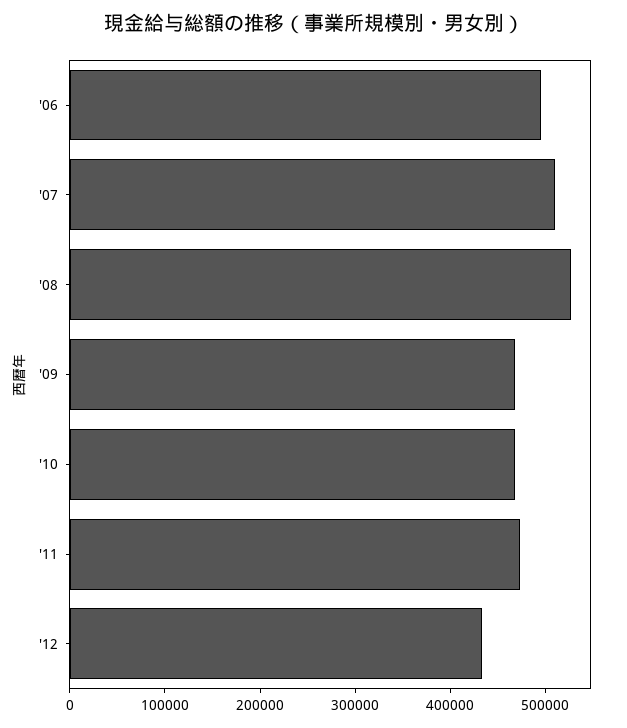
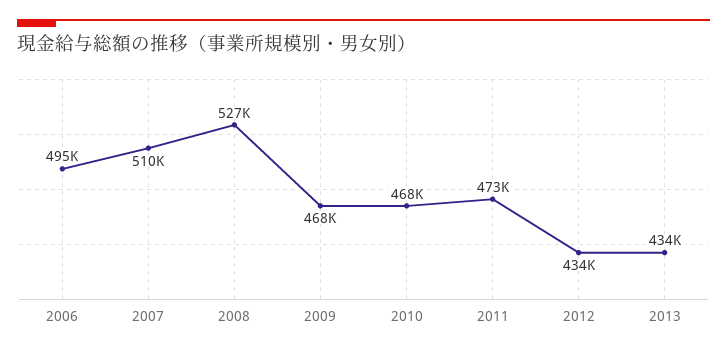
2013: none -> 434000

